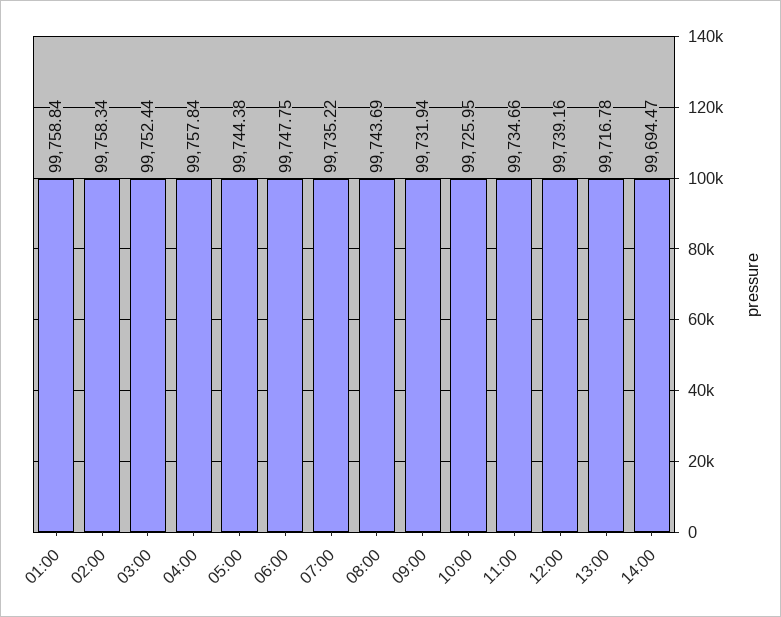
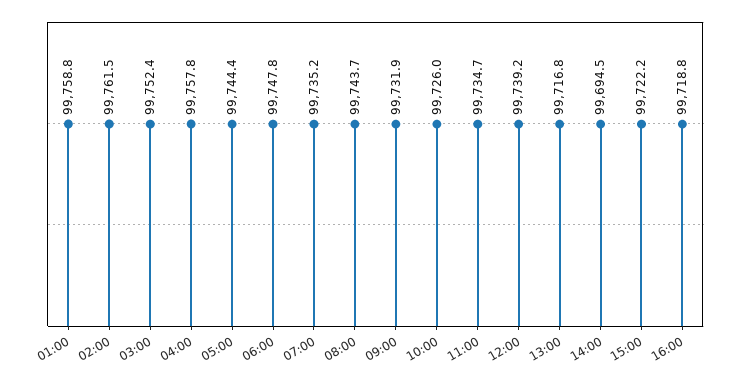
02:00: 99758.34 -> 99761.5
15:00: none -> 99722.2
16:00: none -> 99718.8

